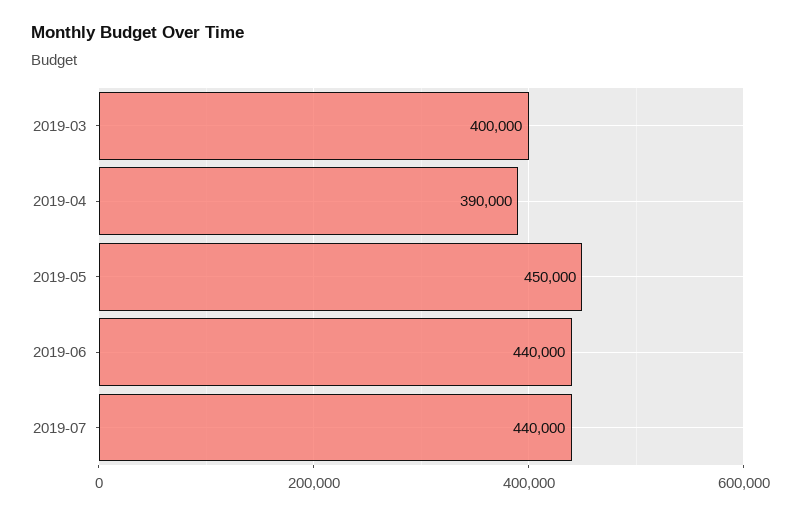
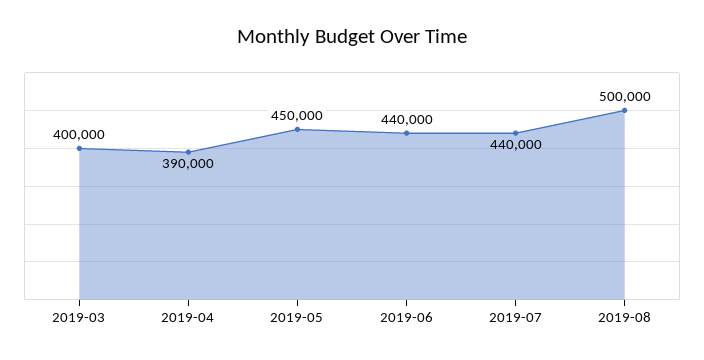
2019-08: none -> 500000

